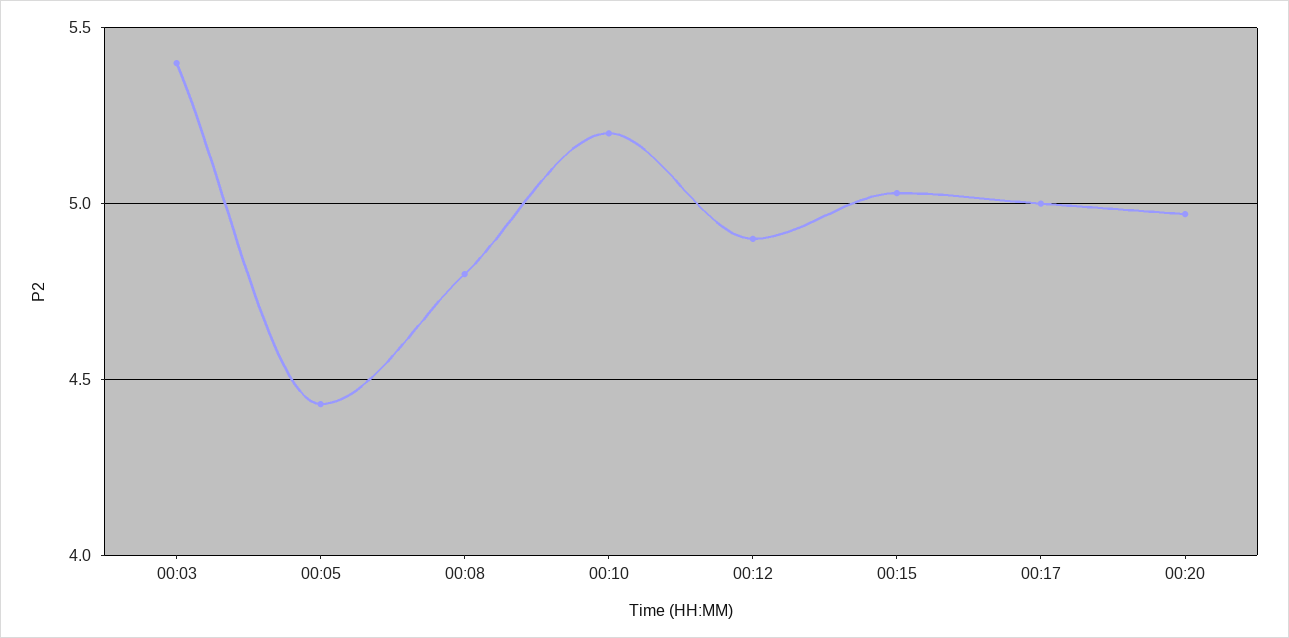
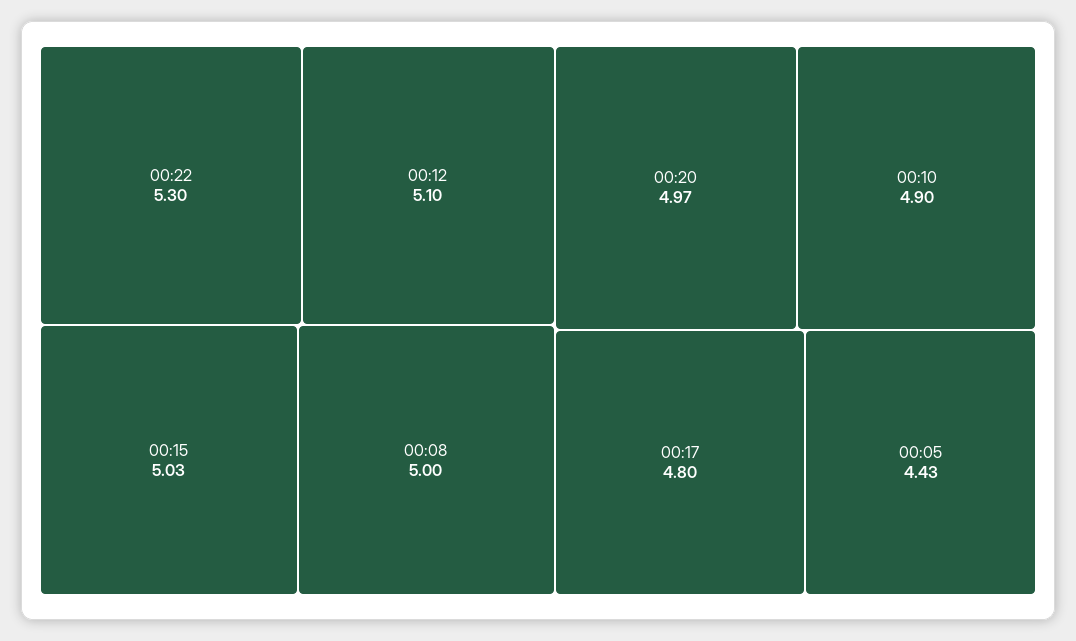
00:03: 5.4 -> none
00:08: 4.8 -> 5
00:10: 5.2 -> 4.9
00:12: 4.9 -> 5.1
00:17: 5 -> 4.8
00:22: none -> 5.3

